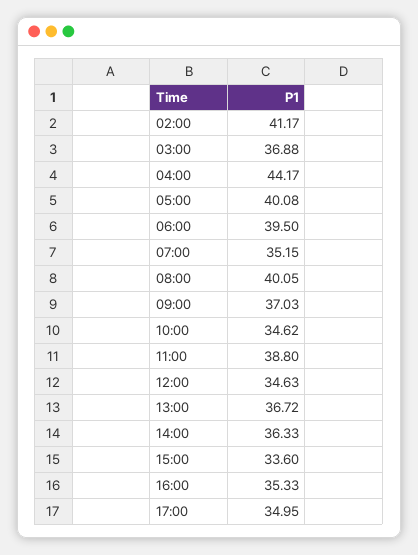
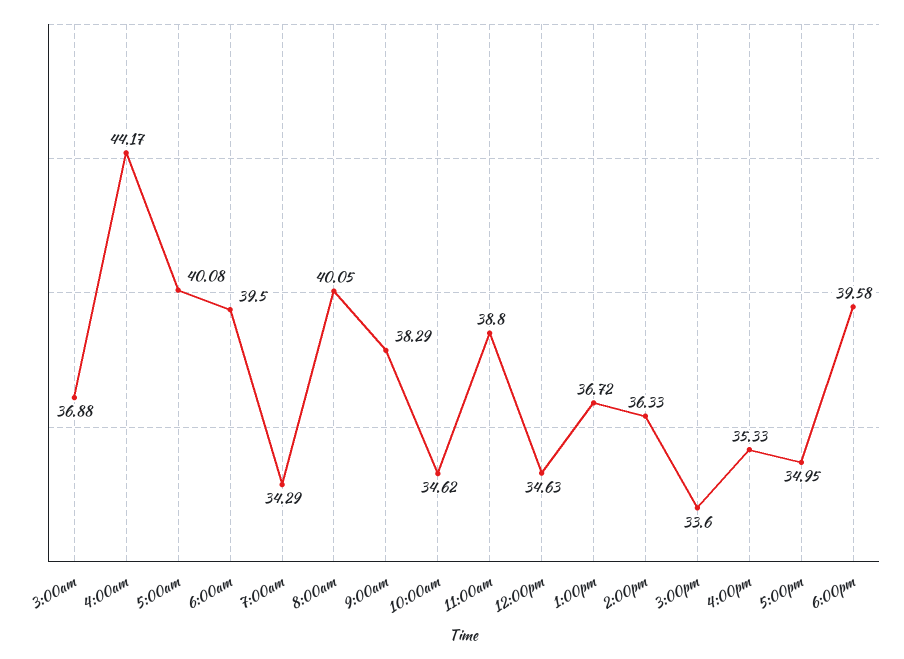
02:00: 41.17 -> none
07:00: 35.15 -> 34.29
09:00: 37.03 -> 38.29
6:00pm: none -> 39.58

